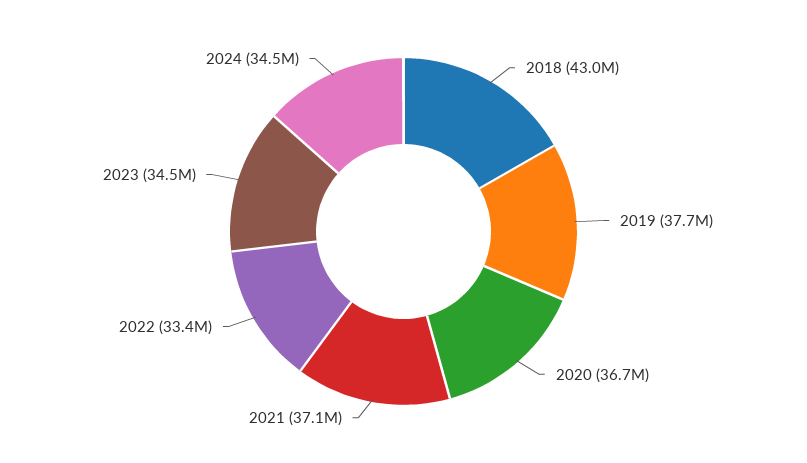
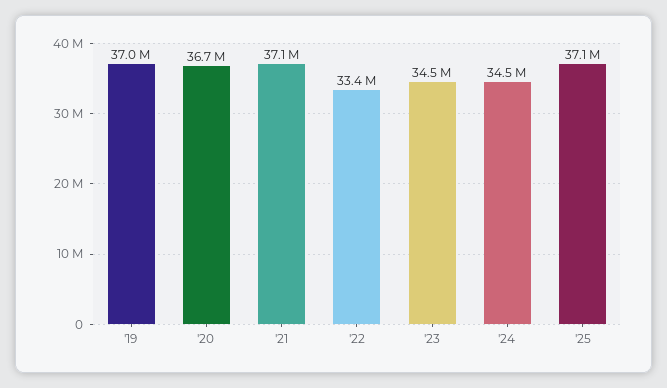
2018: 43000000 -> none
2019: 37700000 -> 37000000
'25: none -> 37100000

